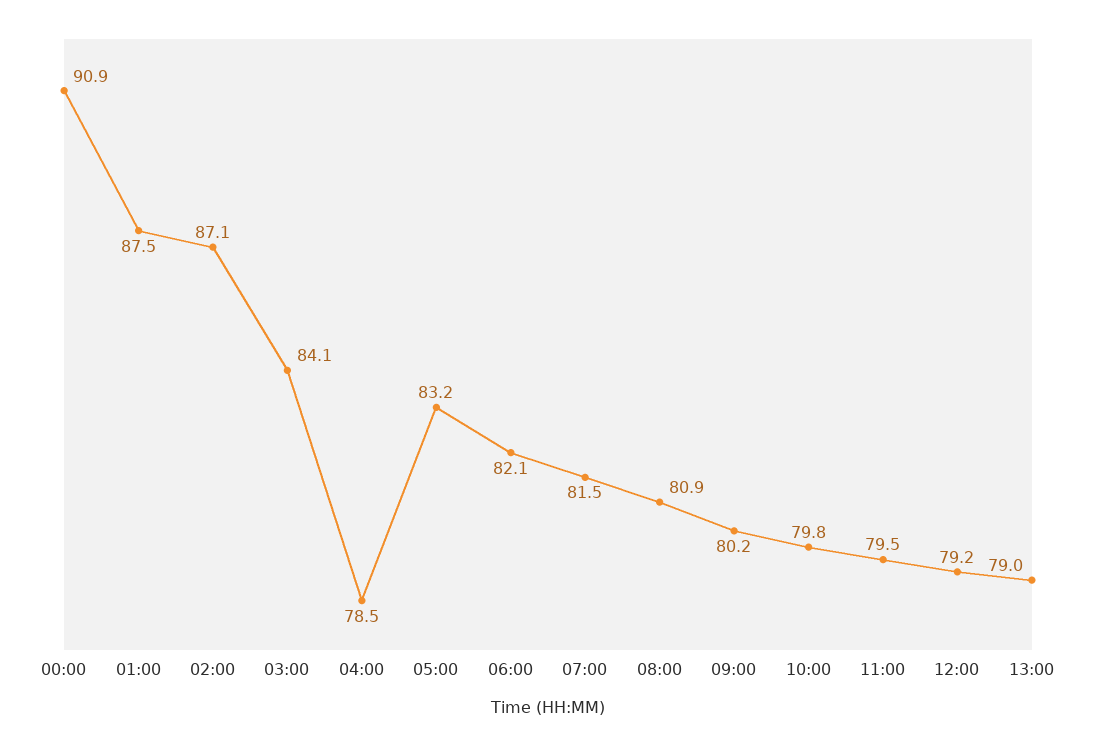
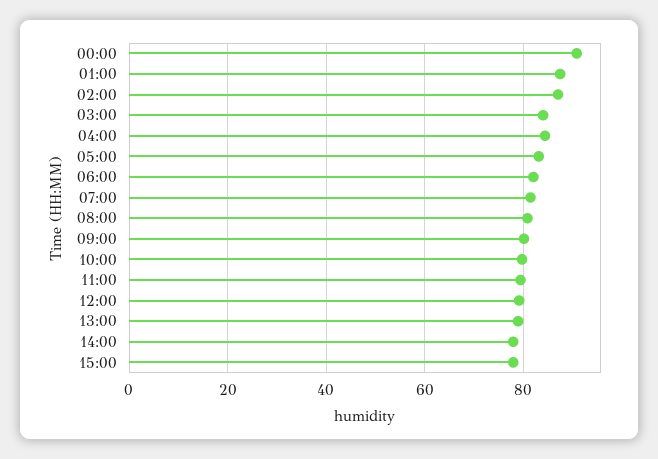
04:00: 78.5 -> 84
14:00: none -> 78
15:00: none -> 78

